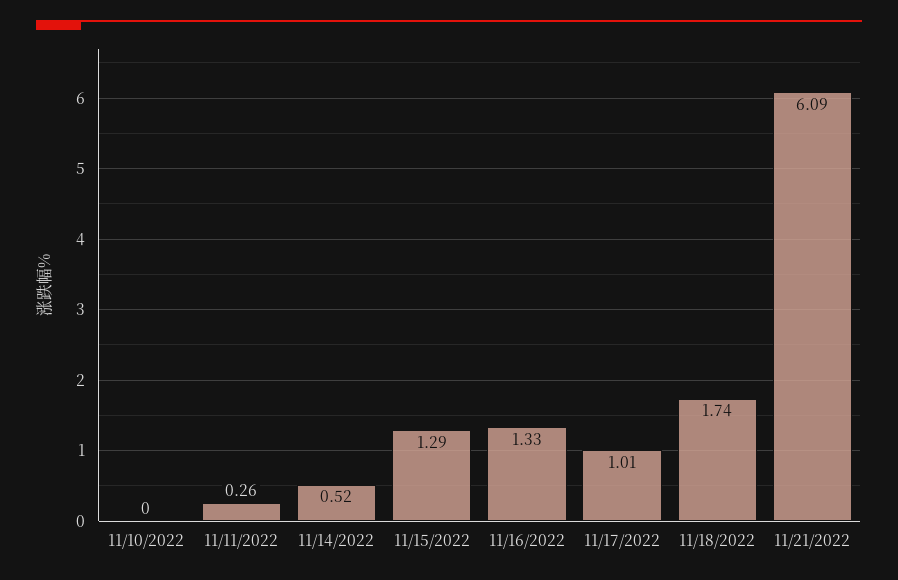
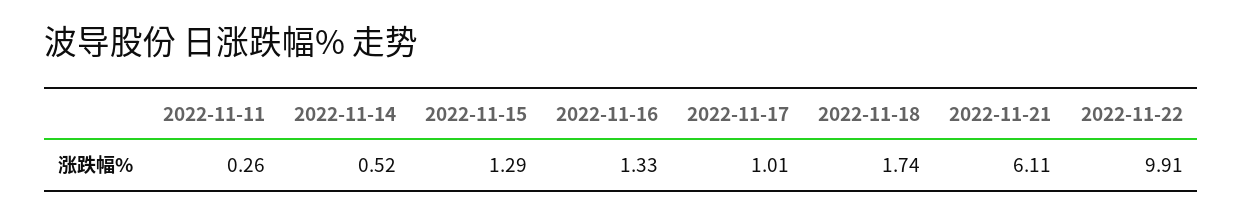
11/10/2022: 0 -> none
11/21/2022: 6.09 -> 6.11
2022-11-22: none -> 9.91

